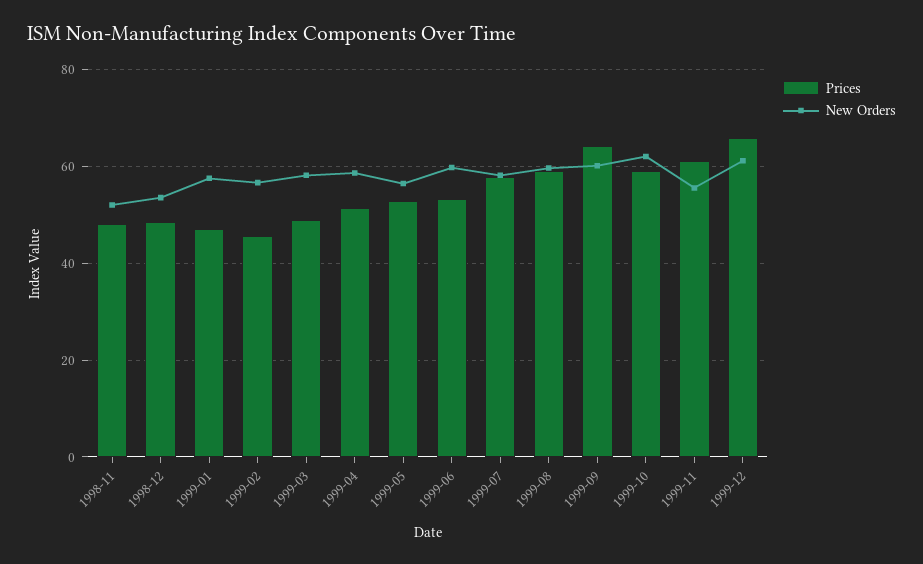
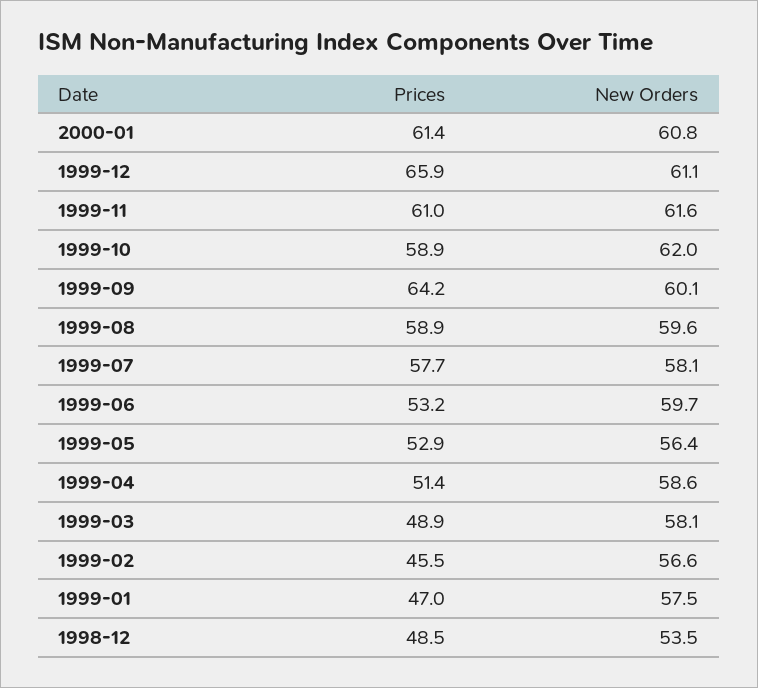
Prices, 1998-11: 48 -> none
New Orders, 1998-11: 52 -> none
New Orders, 1999-11: 56 -> 61.6
Prices, 2000-01: none -> 61.4
New Orders, 2000-01: none -> 60.8

